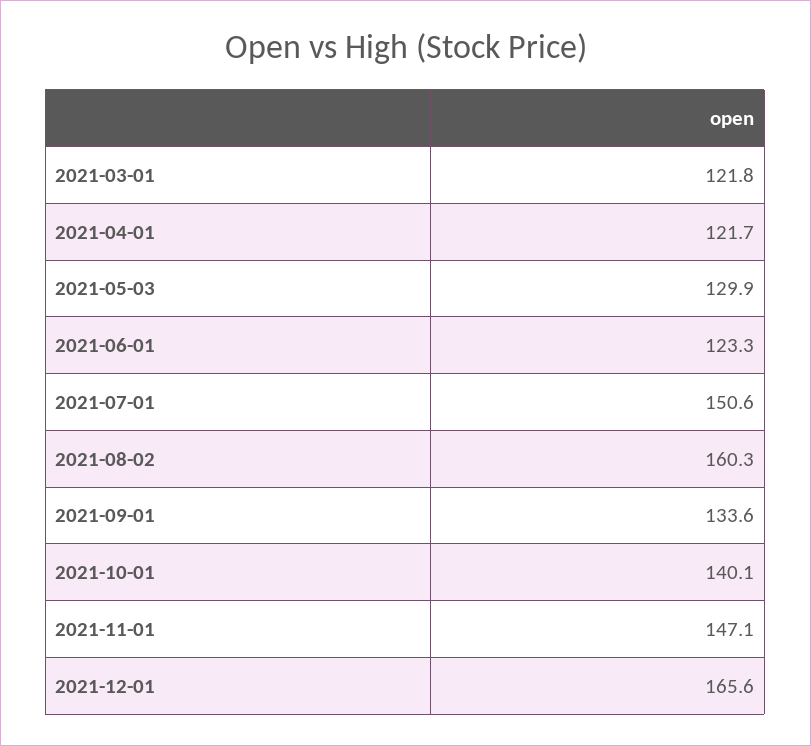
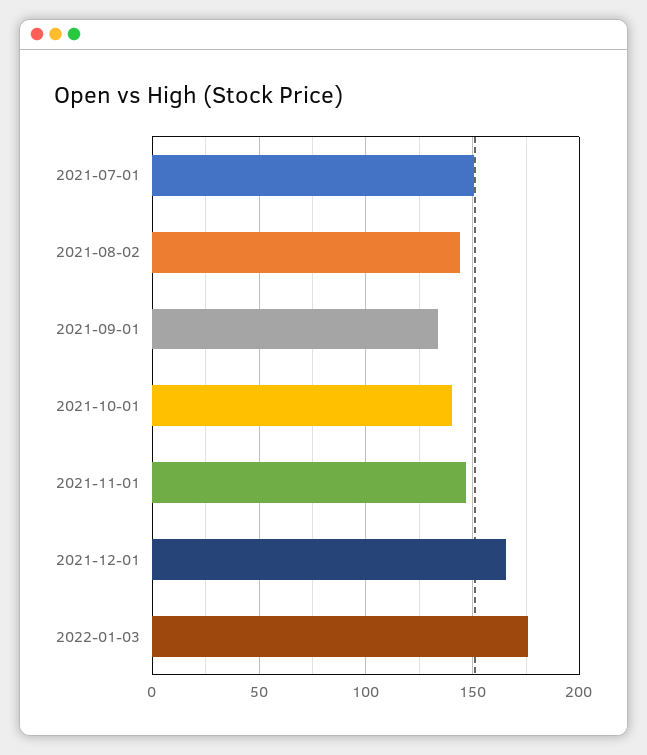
2021-03-01: 121.8 -> none
2021-04-01: 121.7 -> none
2021-05-03: 129.9 -> none
2021-06-01: 123.3 -> none
2021-08-02: 160.3 -> 145
2022-01-03: none -> 175

